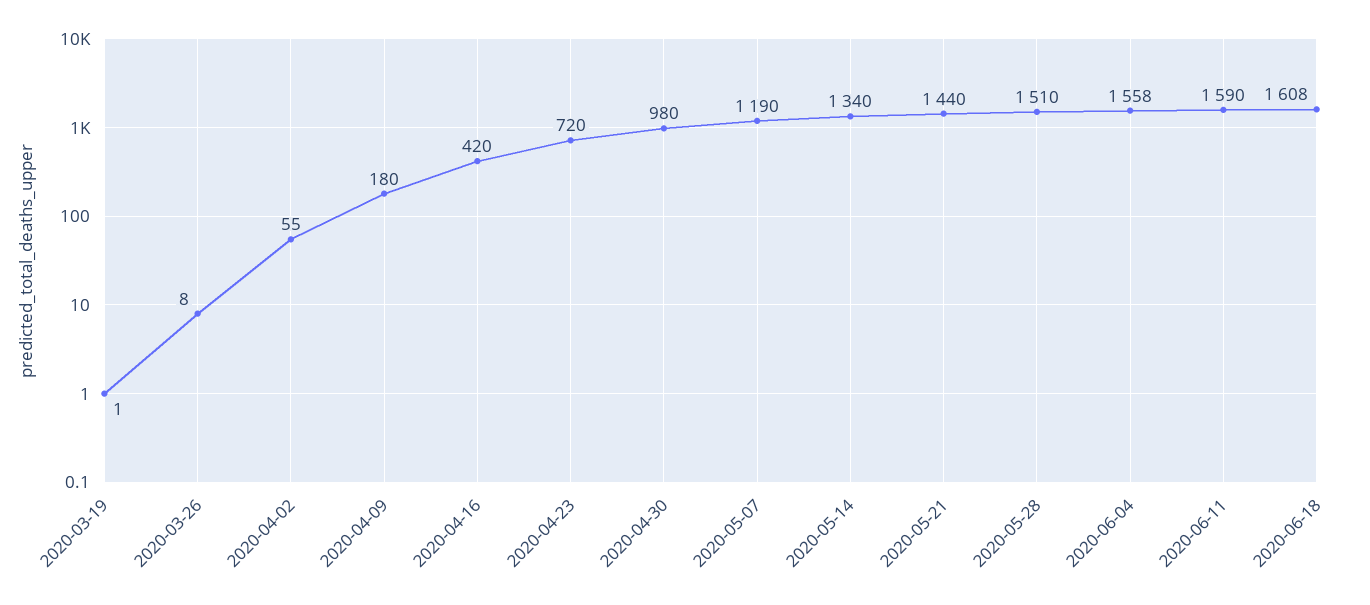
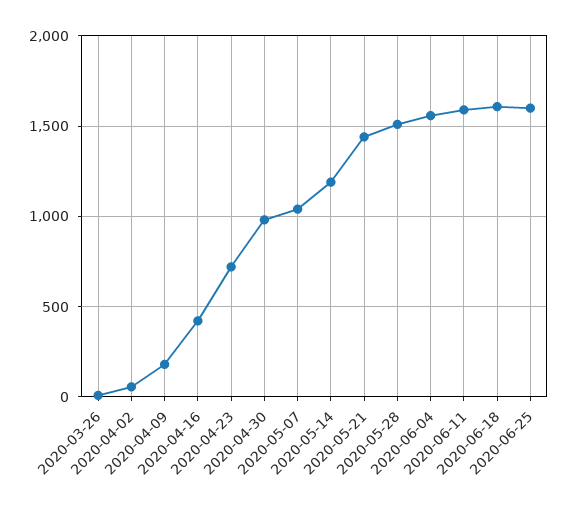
2020-03-19: 1 -> none
2020-05-07: 1190 -> 1050
2020-05-14: 1340 -> 1200
2020-06-25: none -> 1600

